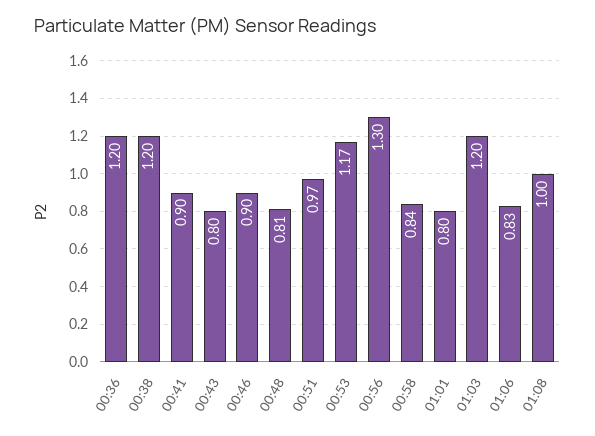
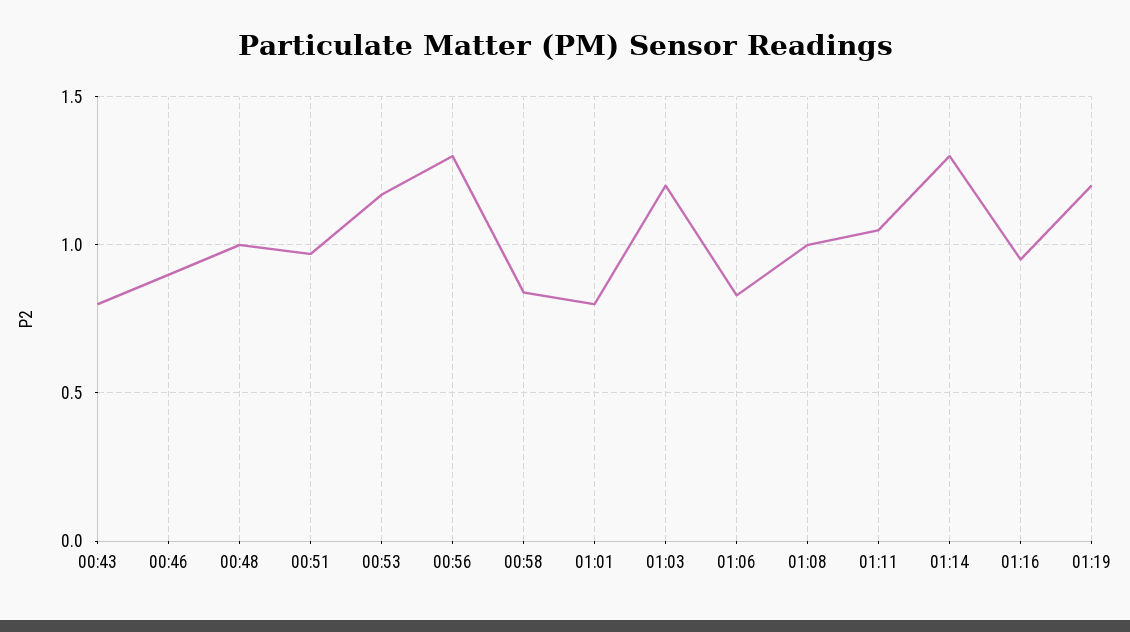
00:36: 1.2 -> none
00:38: 1.2 -> none
00:41: 0.9 -> none
00:48: 0.81 -> 1
01:11: none -> 1.05
01:14: none -> 1.3
01:16: none -> 0.95
01:19: none -> 1.2

